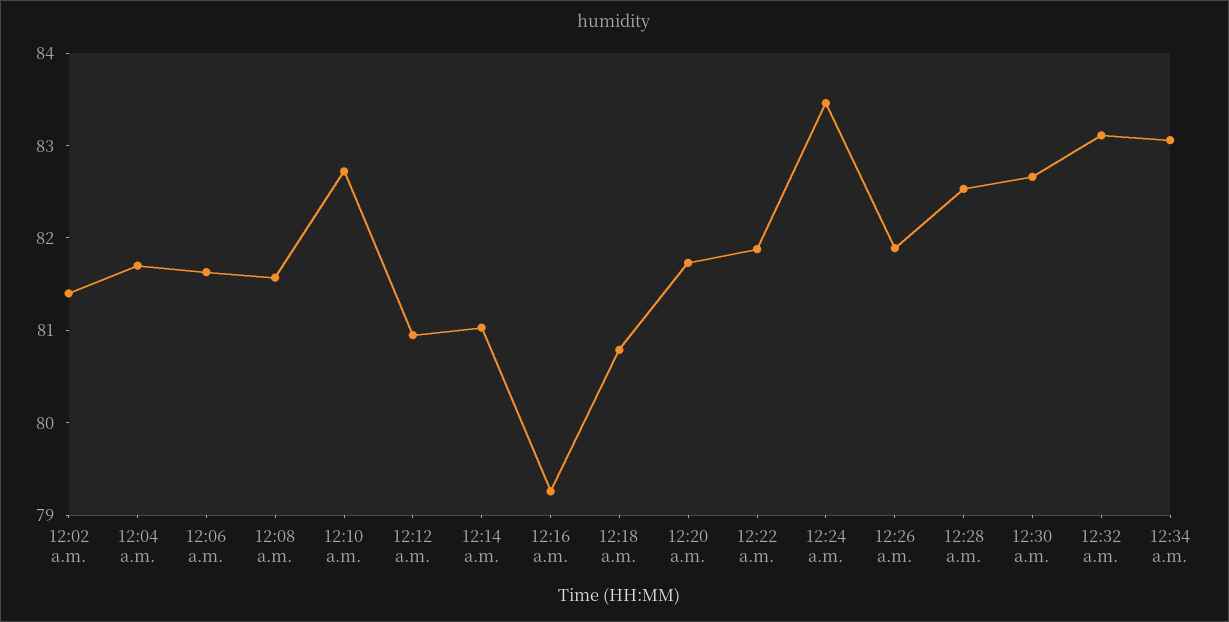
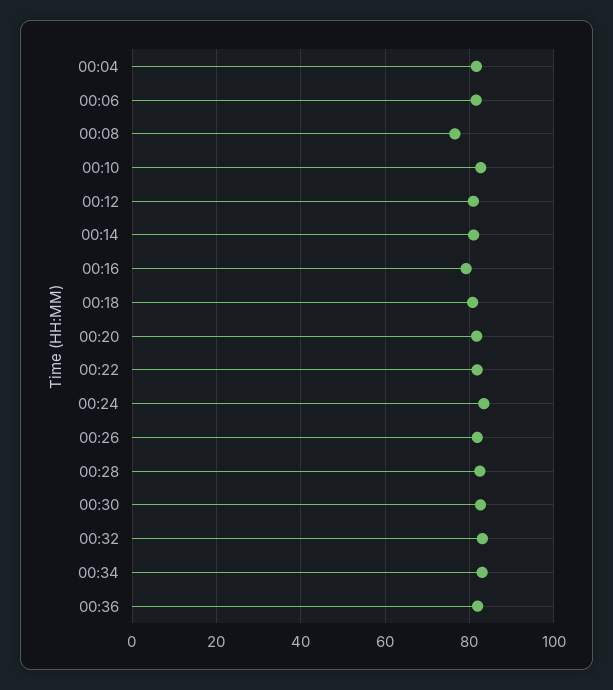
12:02 a.m.: 81.4 -> none
12:08 a.m.: 81.6 -> 76
00:36: none -> 82

